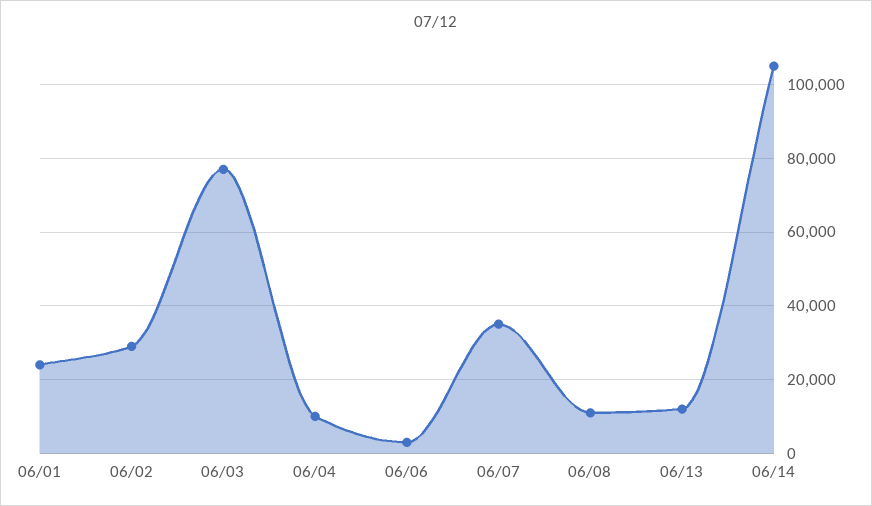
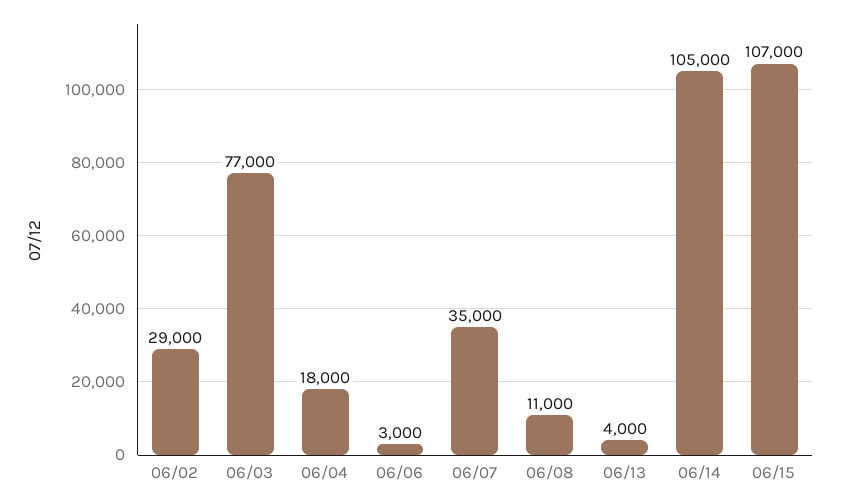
06/01: 24000 -> none
06/04: 10000 -> 18000
06/13: 12000 -> 4000
06/15: none -> 107000

